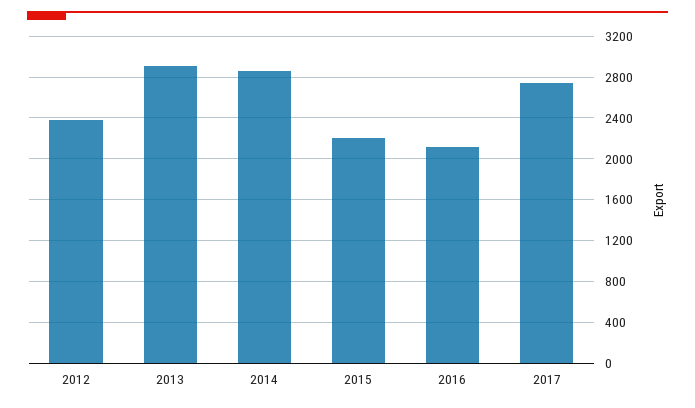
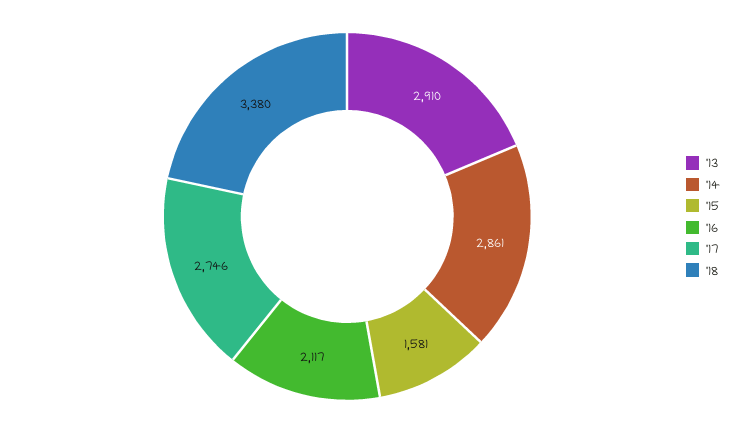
2012: 2400 -> none
2015: 2200 -> 1581
'18: none -> 3380

